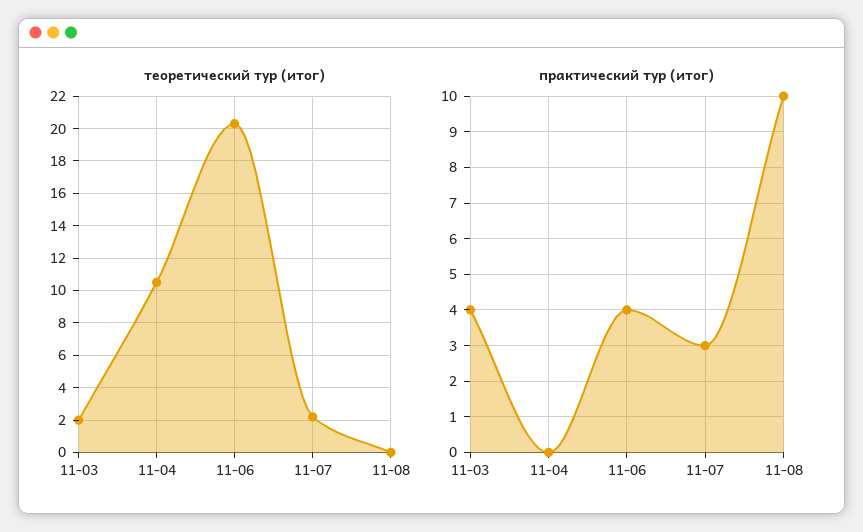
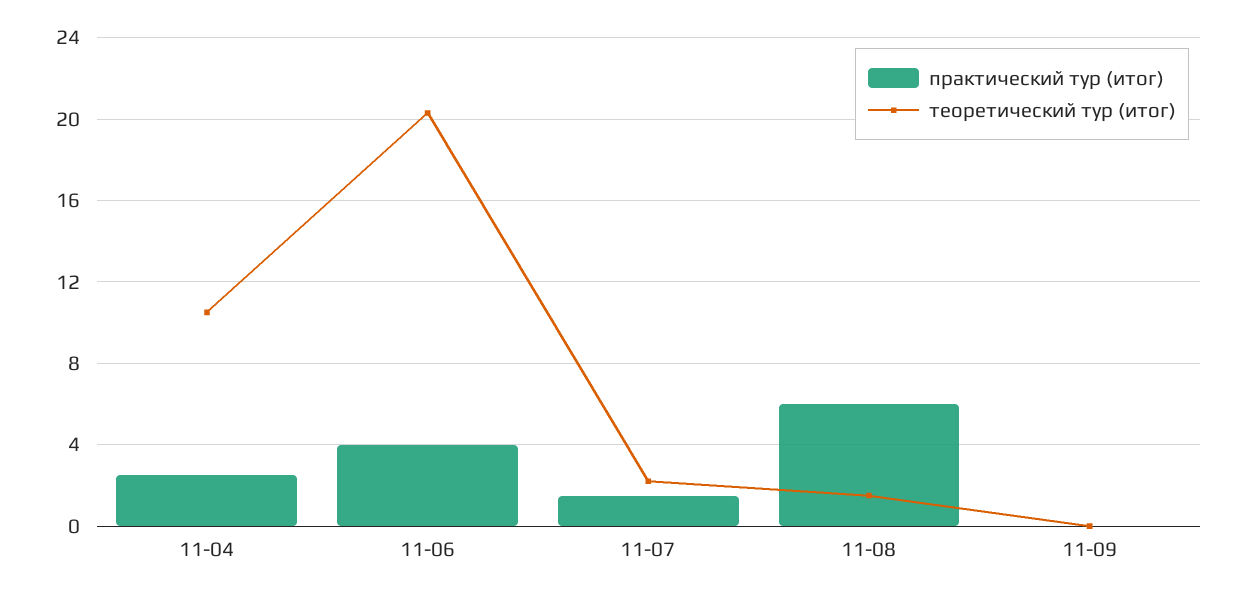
теоретический тур (итог), 11-03: 2 -> none
теоретический тур (итог), 11-08: 0 -> 1.5
практический тур (итог), 11-03: 4 -> none
практический тур (итог), 11-04: 0 -> 2.5
практический тур (итог), 11-07: 3 -> 1.5
практический тур (итог), 11-08: 10 -> 6
практический тур (итог), 11-09: none -> 0
теоретический тур (итог), 11-09: none -> 0

